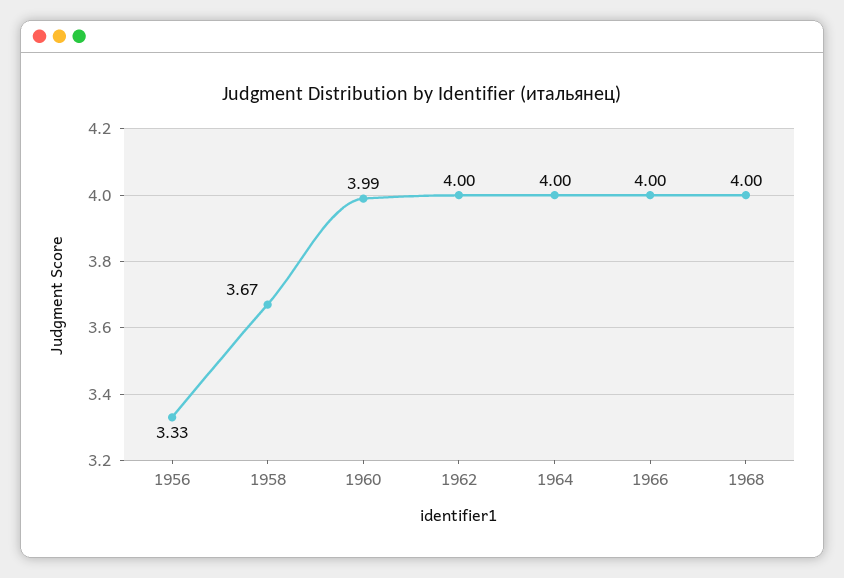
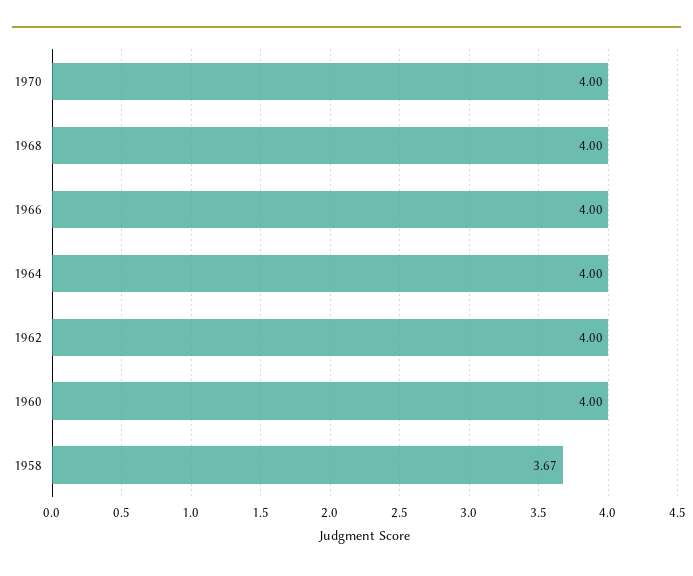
1956: 3.33 -> none
1960: 3.99 -> 4
1970: none -> 4

